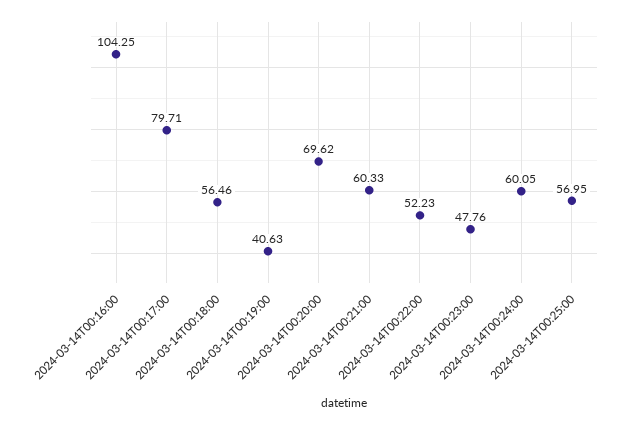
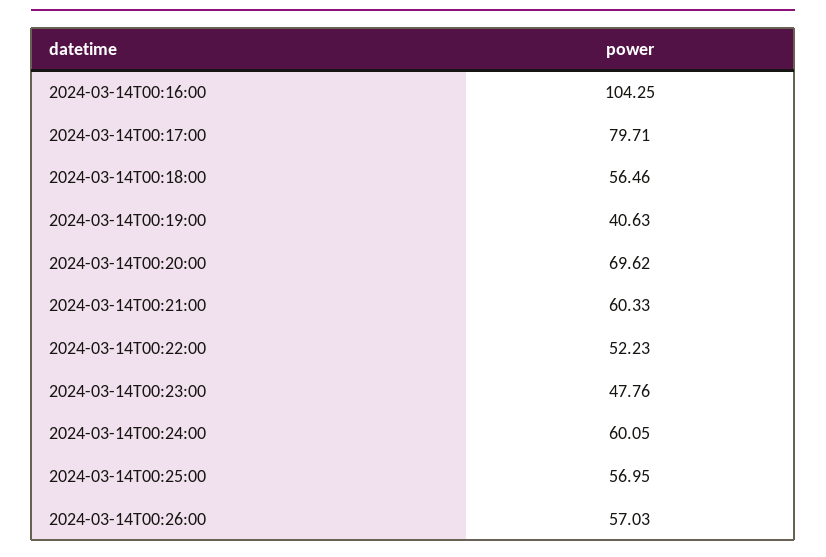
2024-03-14T00:26:00: none -> 57.03

